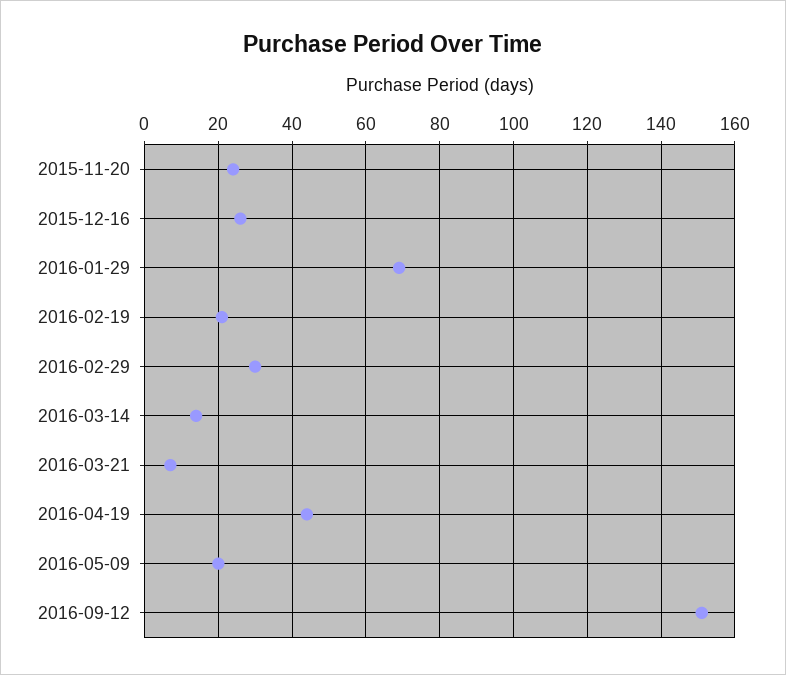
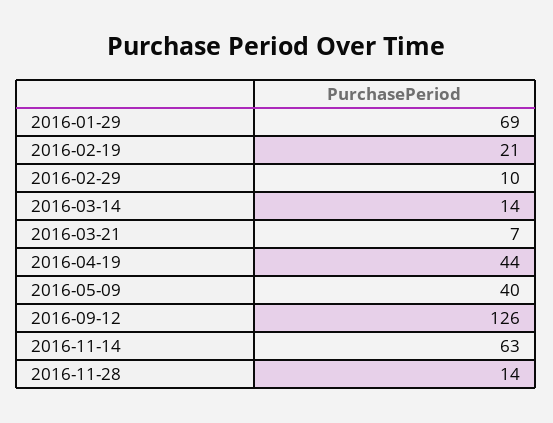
2015-11-20: 25 -> none
2015-12-16: 25 -> none
2016-02-29: 30 -> 10
2016-05-09: 20 -> 40
2016-09-12: 150 -> 126
2016-11-14: none -> 63
2016-11-28: none -> 14

